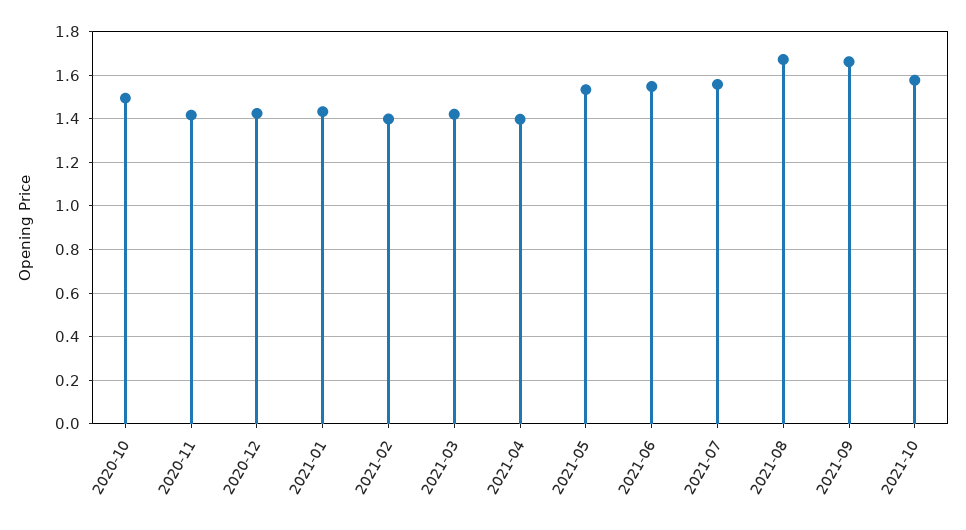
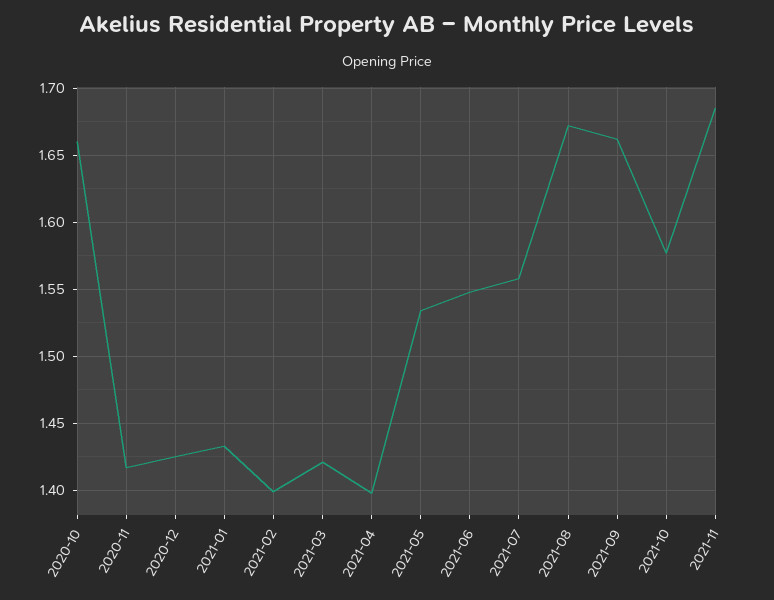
2020-10: 1.5 -> 1.66
2021-11: none -> 1.685

